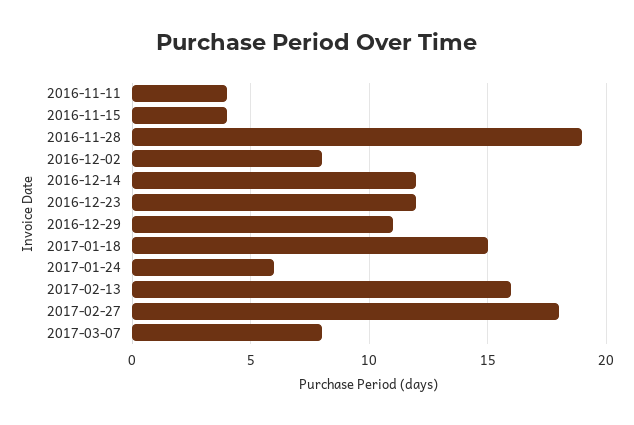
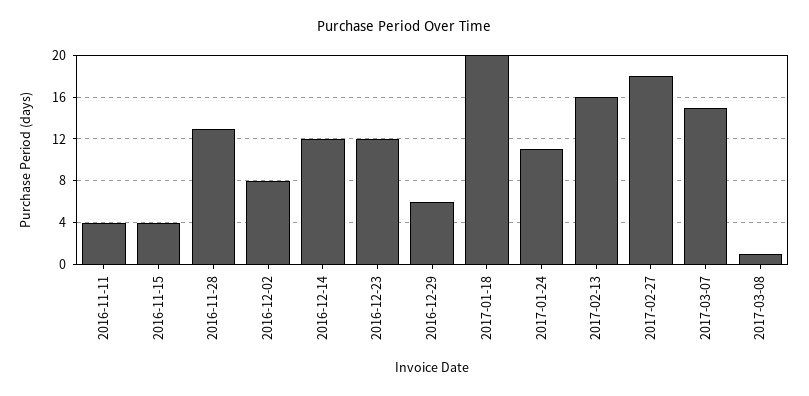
2016-11-28: 19 -> 13
2016-12-29: 11 -> 6
2017-01-18: 15 -> 20
2017-01-24: 6 -> 11
2017-03-07: 8 -> 15
2017-03-08: none -> 1

